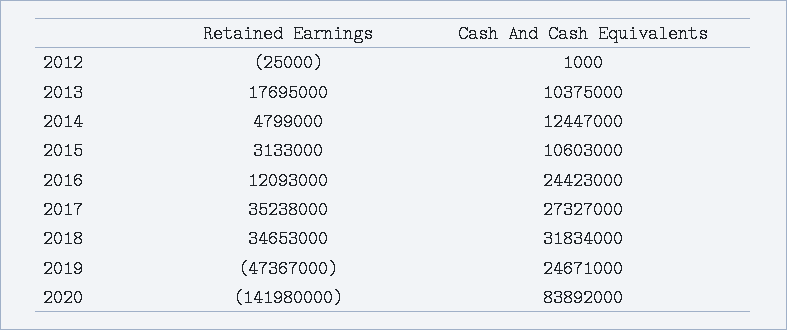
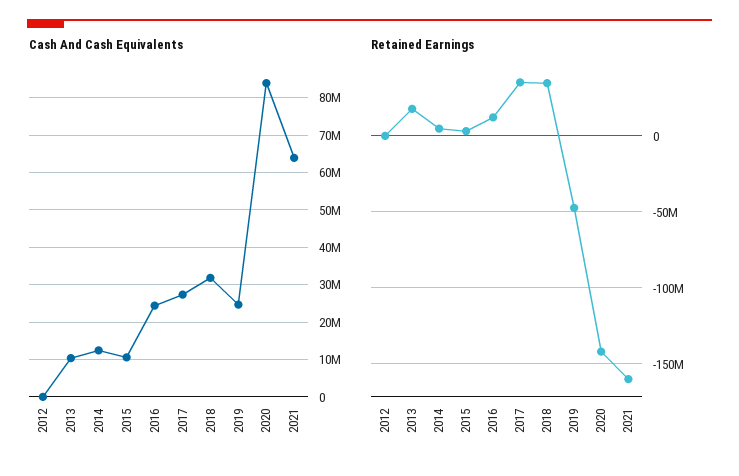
Cash And Cash Equivalents, 2021: none -> 64000000
Retained Earnings, 2021: none -> -160000000

